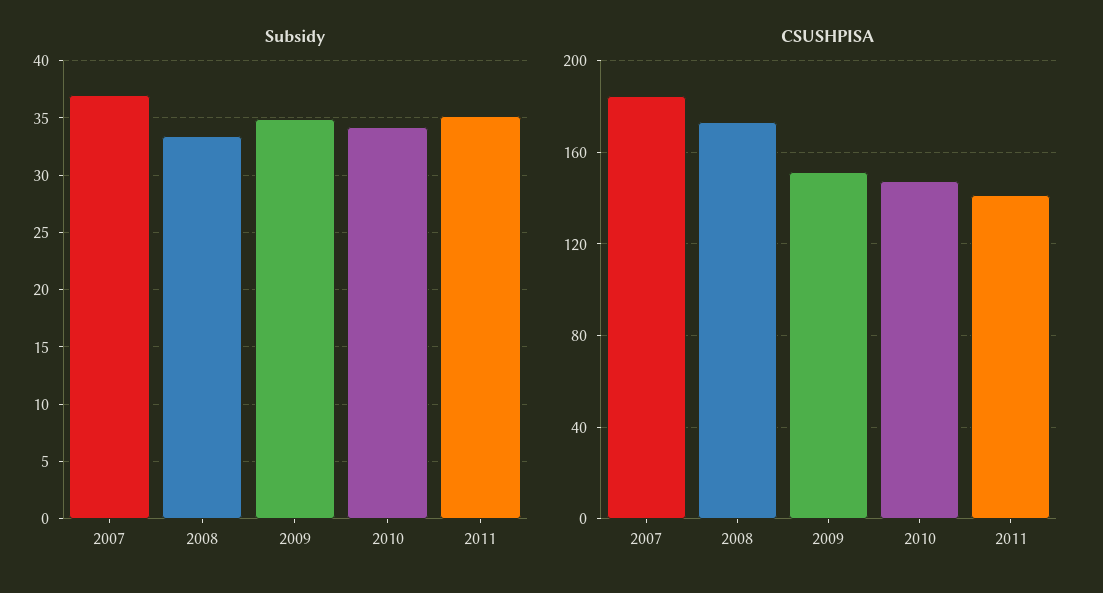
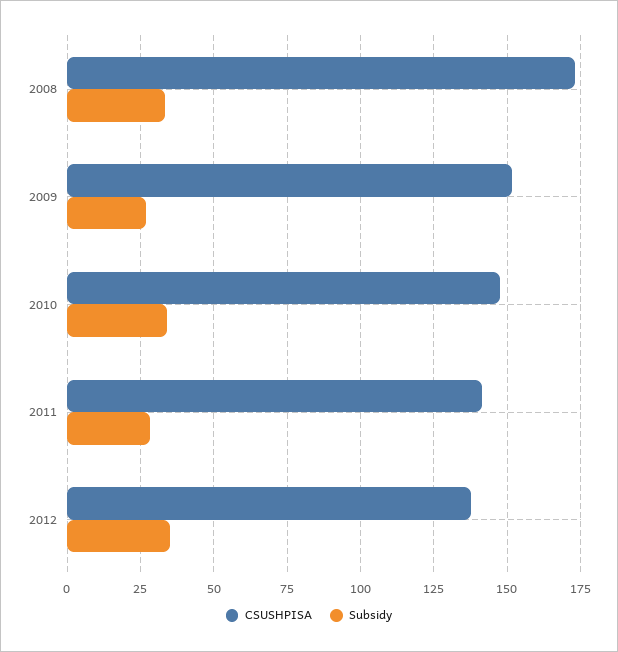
Subsidy, 2007: 37 -> none
Subsidy, 2009: 35 -> 27.5
Subsidy, 2011: 35 -> 27.5
CSUSHPISA, 2007: 185 -> none
CSUSHPISA, 2012: none -> 137.5
Subsidy, 2012: none -> 35

